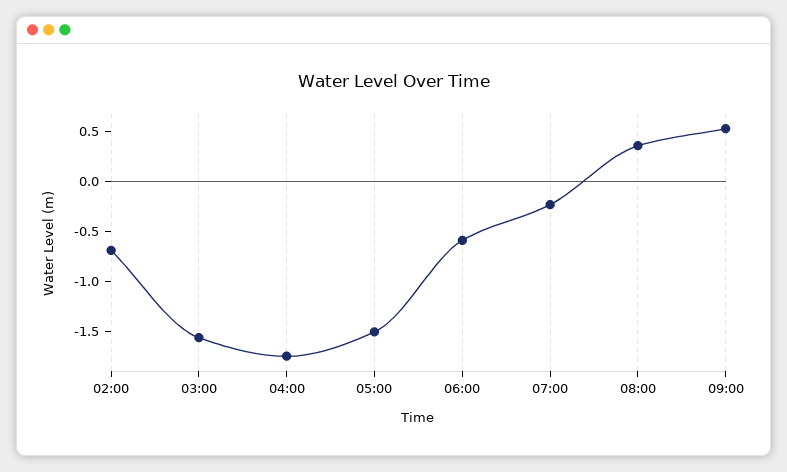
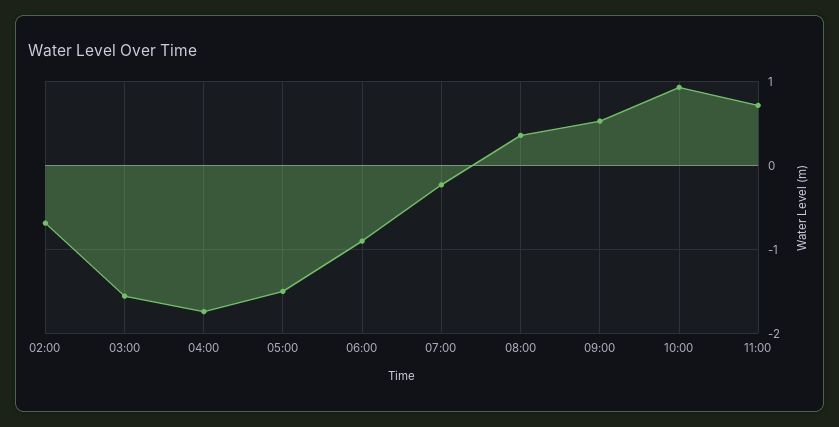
06:00: -0.6 -> -0.9
10:00: none -> 0.9
11:00: none -> 0.7

